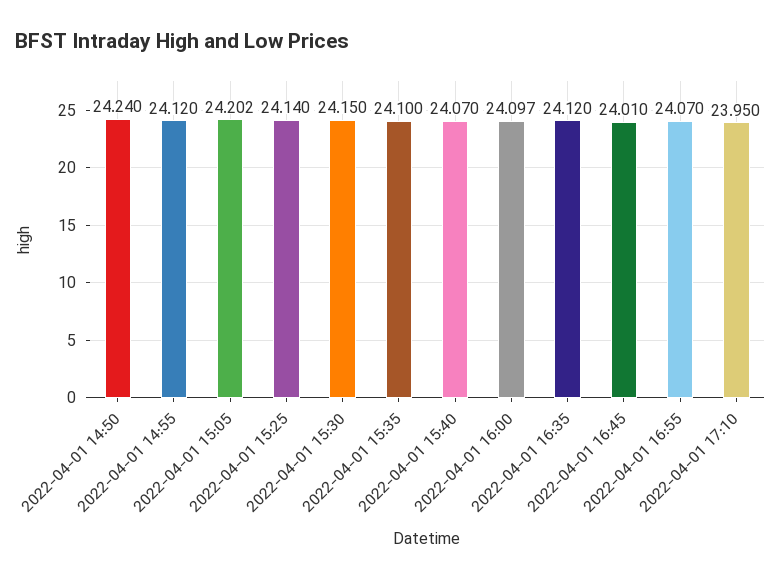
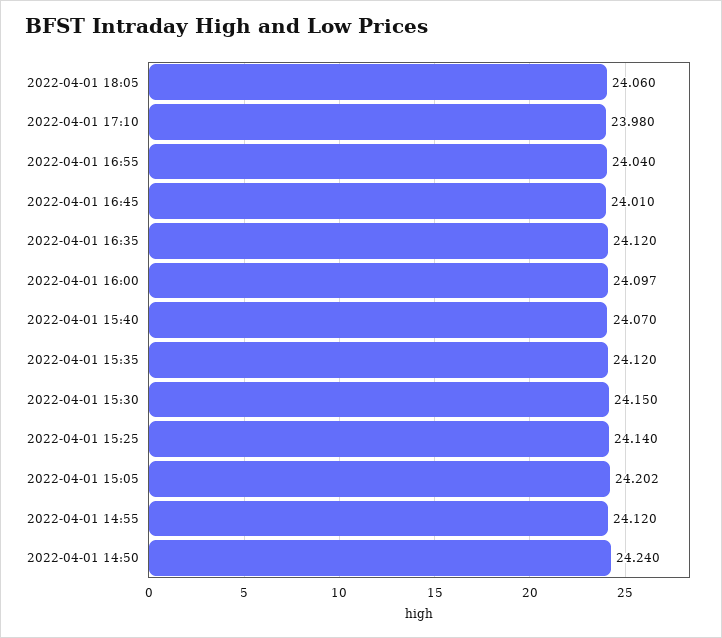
2022-04-01 15:35: 24.1 -> 24.12
2022-04-01 16:55: 24.07 -> 24.04
2022-04-01 17:10: 23.95 -> 23.98
2022-04-01 18:05: none -> 24.06

